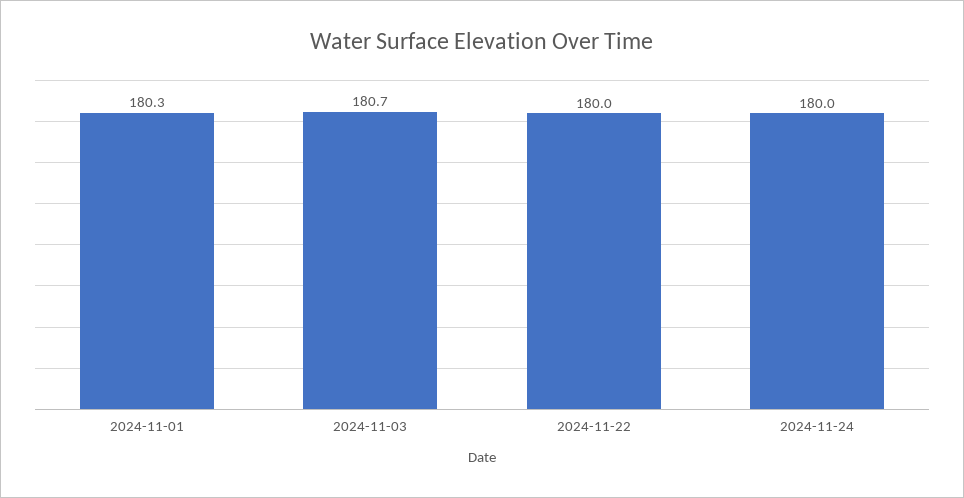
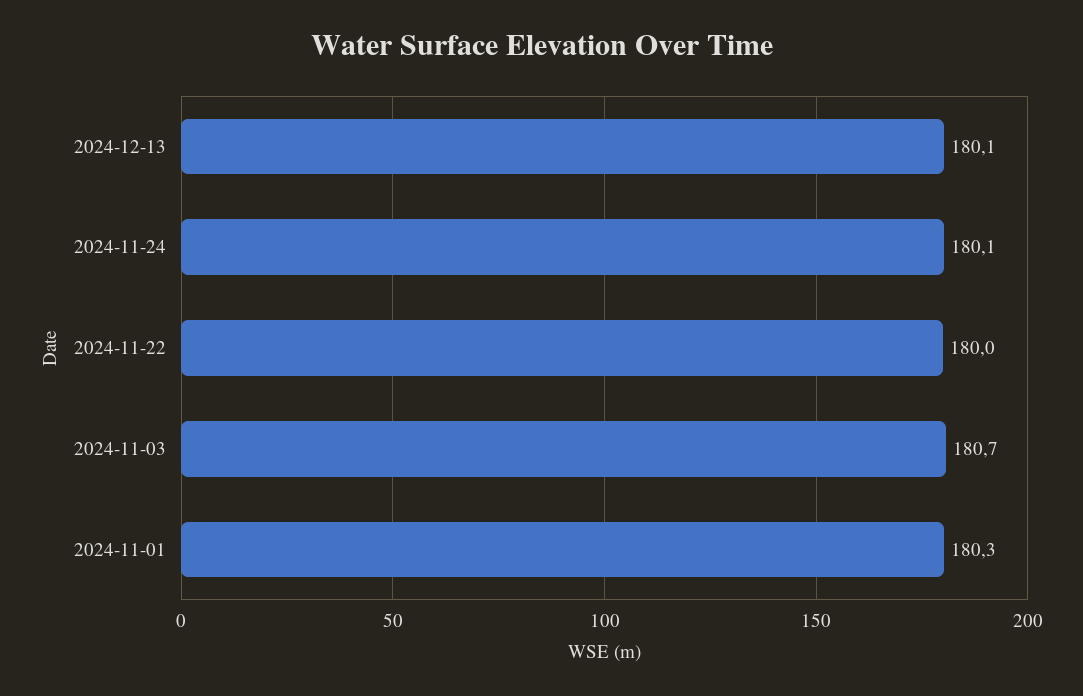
2024-11-24: 180 -> 180.1
2024-12-13: none -> 180.1

